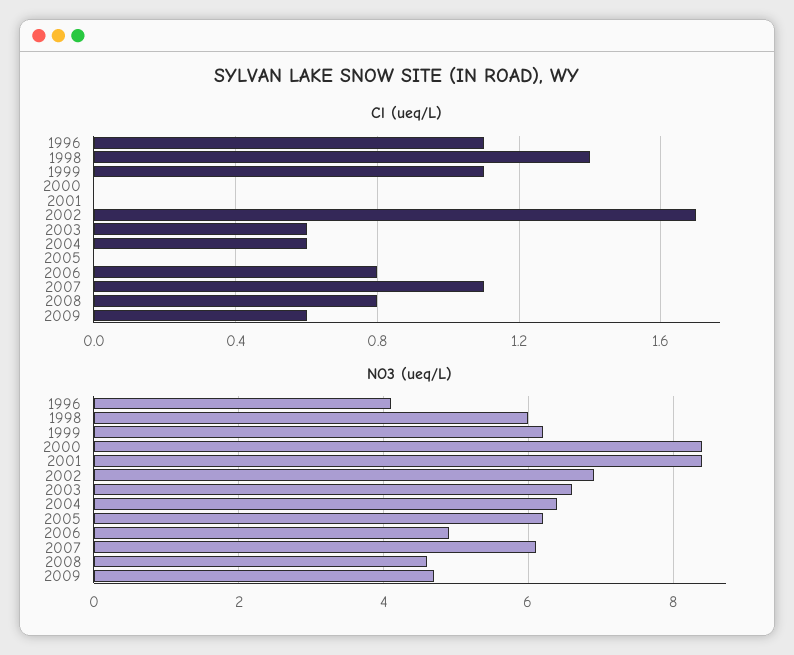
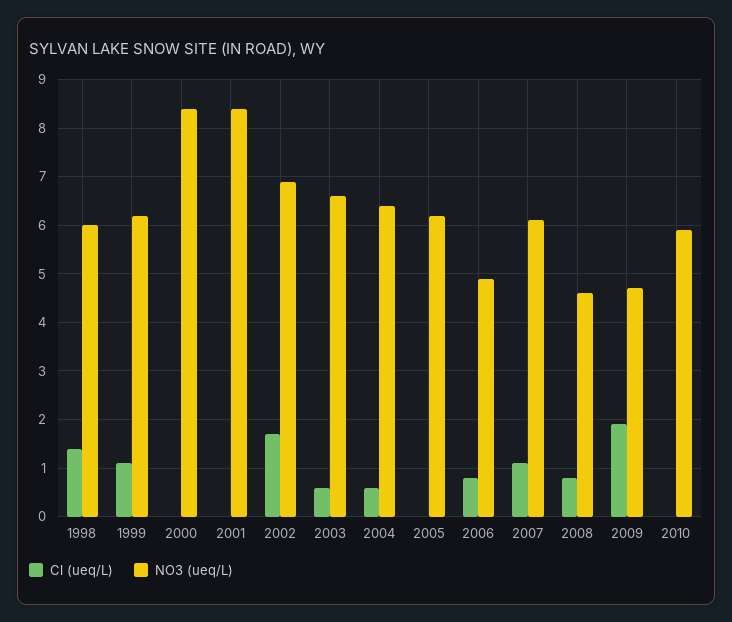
Cl (ueq/L), 1996: 1.1 -> none
Cl (ueq/L), 2009: 0.6 -> 2
NO3 (ueq/L), 1996: 4 -> none
Cl (ueq/L), 2010: none -> 0
NO3 (ueq/L), 2010: none -> 6

